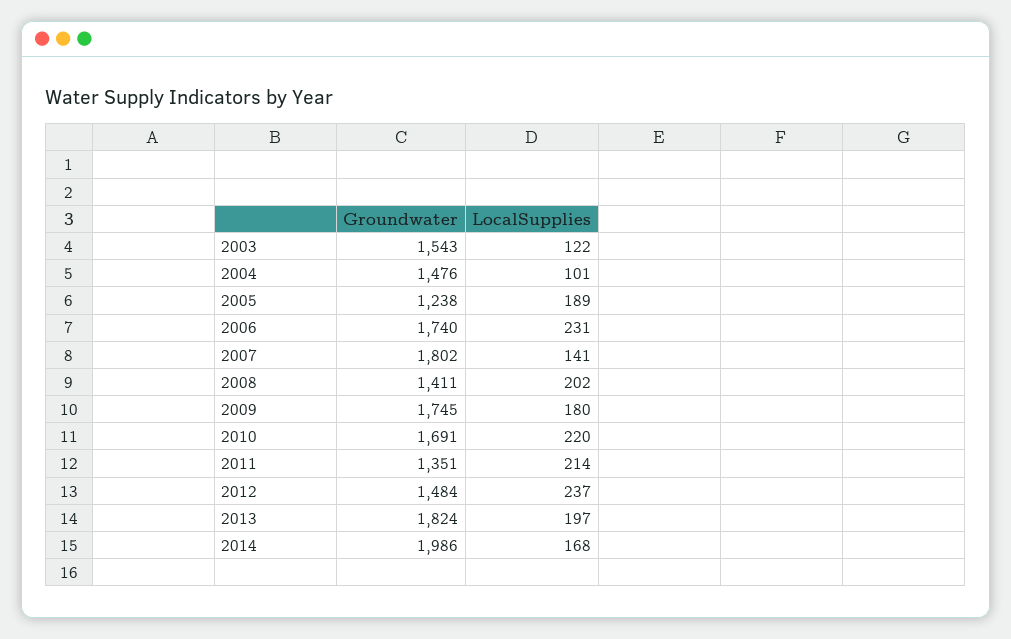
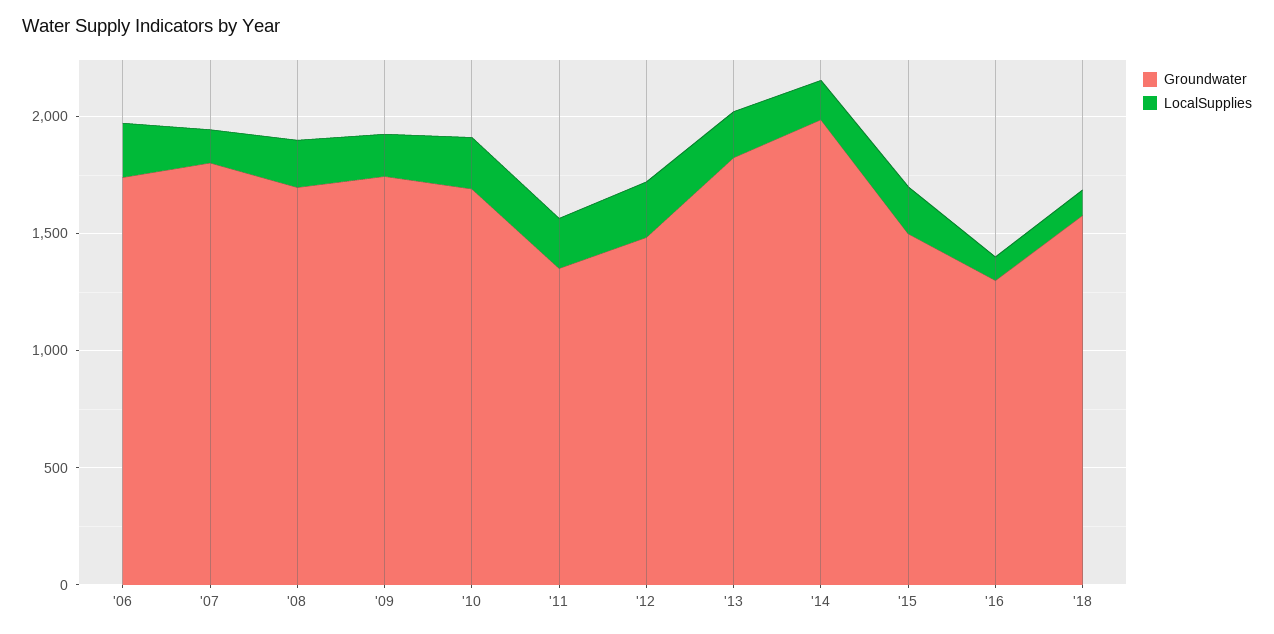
Groundwater, 2003: 1543 -> none
LocalSupplies, 2003: 122 -> none
Groundwater, 2004: 1476 -> none
LocalSupplies, 2004: 101 -> none
Groundwater, 2005: 1238 -> none
LocalSupplies, 2005: 189 -> none
Groundwater, 2008: 1411 -> 1700
Groundwater, '15: none -> 1500
LocalSupplies, '15: none -> 200
Groundwater, '16: none -> 1300
LocalSupplies, '16: none -> 100
Groundwater, '18: none -> 1600
LocalSupplies, '18: none -> 100

